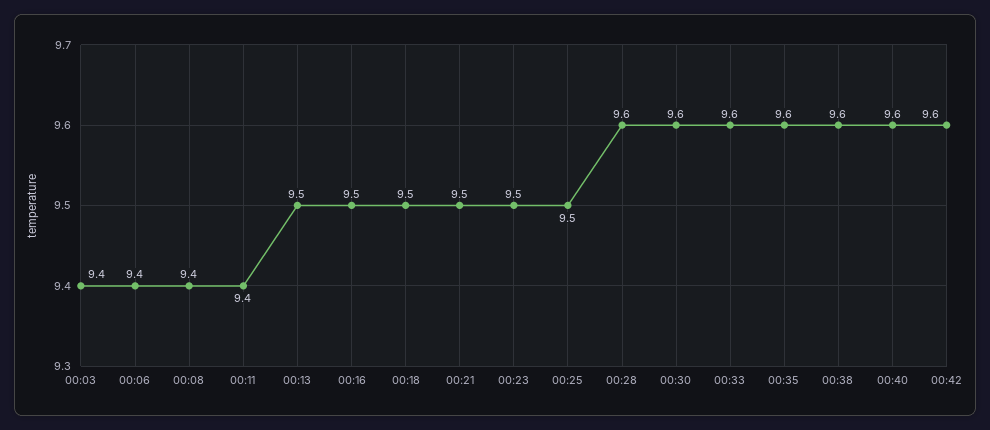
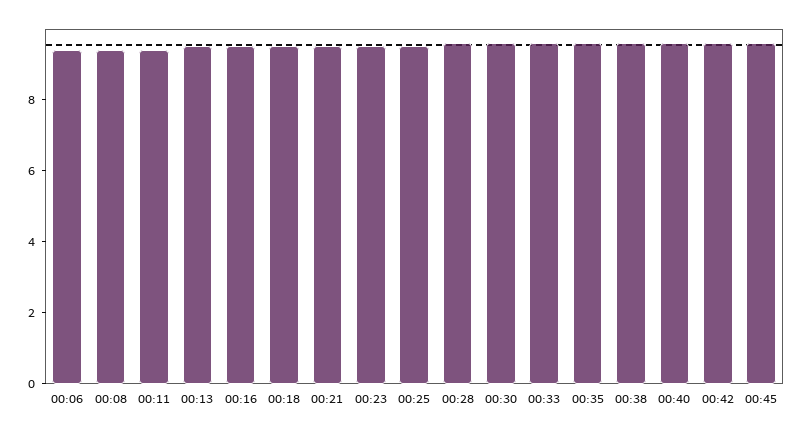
00:03: 9.4 -> none
00:45: none -> 9.5

